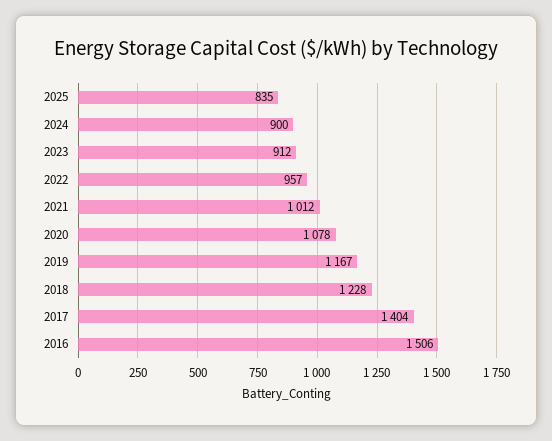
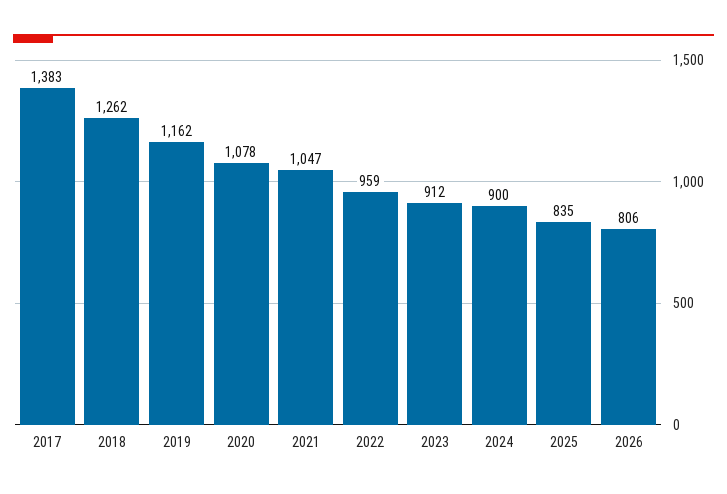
2022: 957 -> 959
2021: 1012 -> 1047
2019: 1167 -> 1162
2018: 1228 -> 1262
2017: 1404 -> 1383
2016: 1506 -> none
2026: none -> 806

